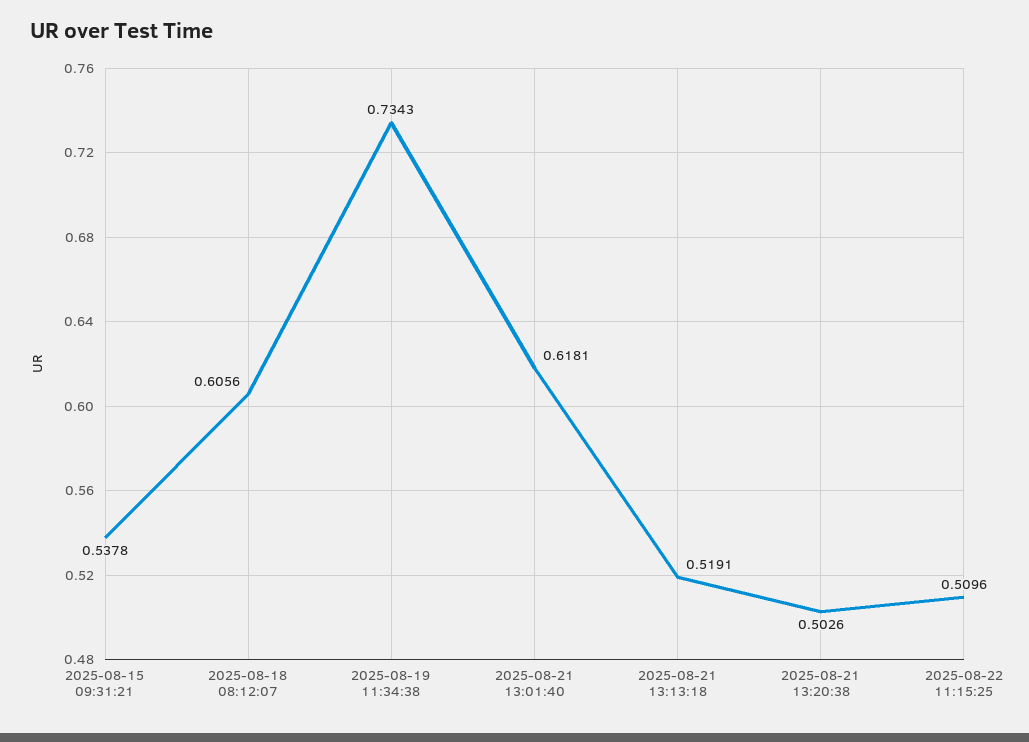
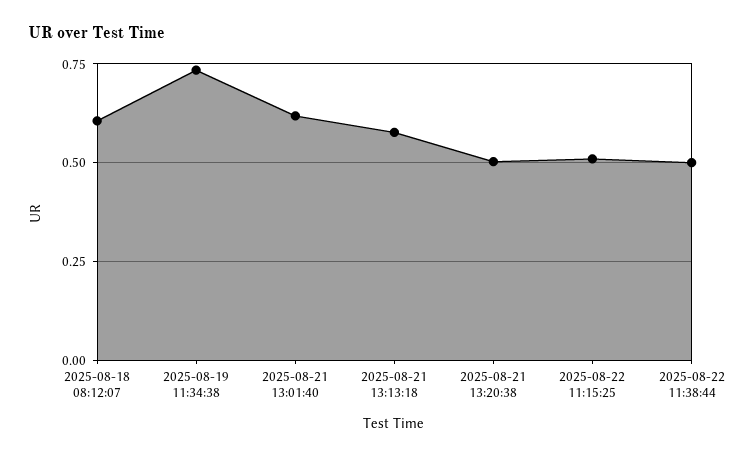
2025-08-15 09:31:21: 0.5378 -> none
2025-08-21 13:13:18: 0.5191 -> 0.575
2025-08-22 11:38:44: none -> 0.5

